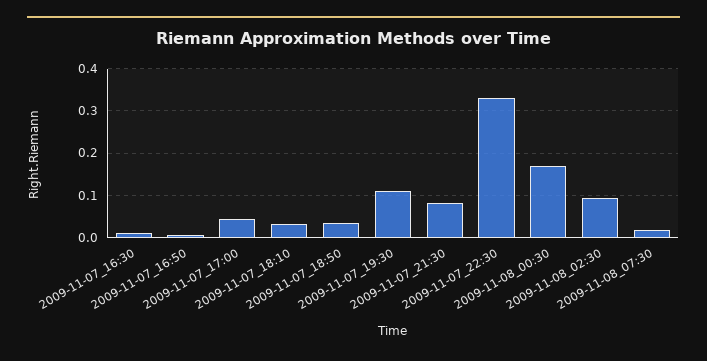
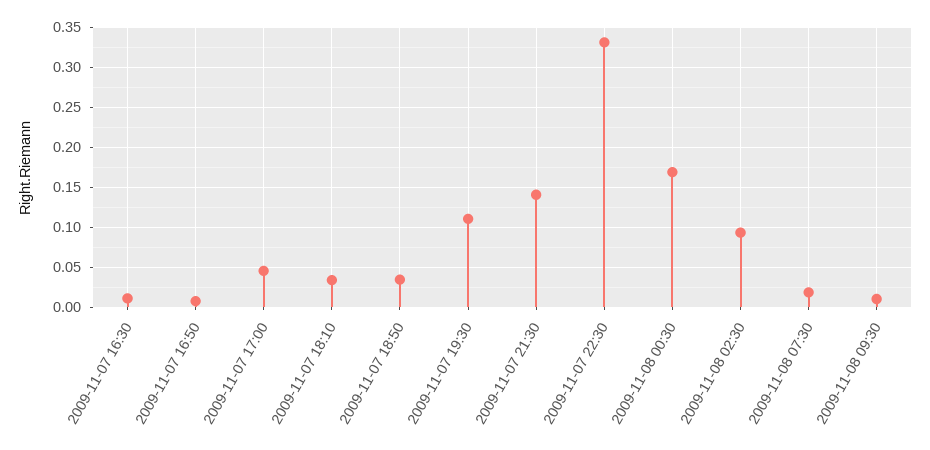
2009-11-07_21:30: 0.08 -> 0.14
2009-11-08 09:30: none -> 0.01

